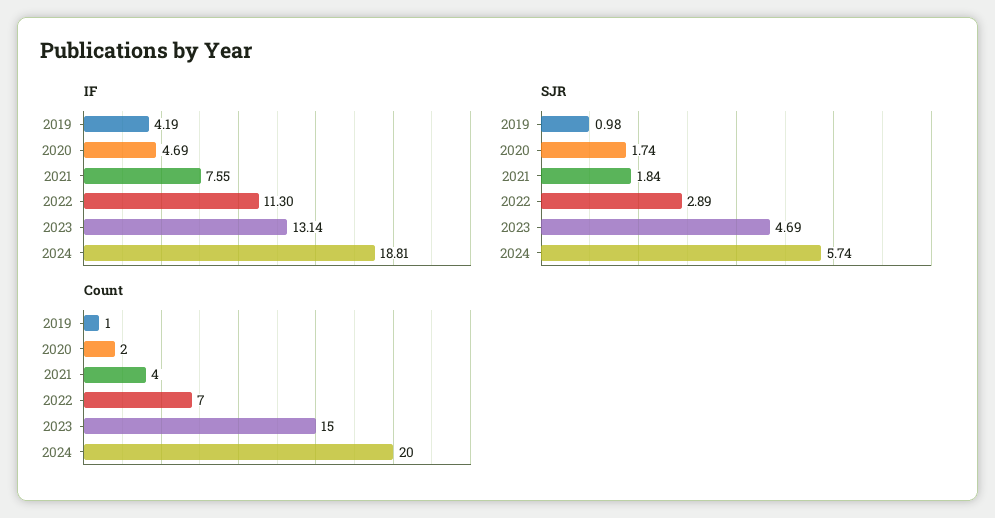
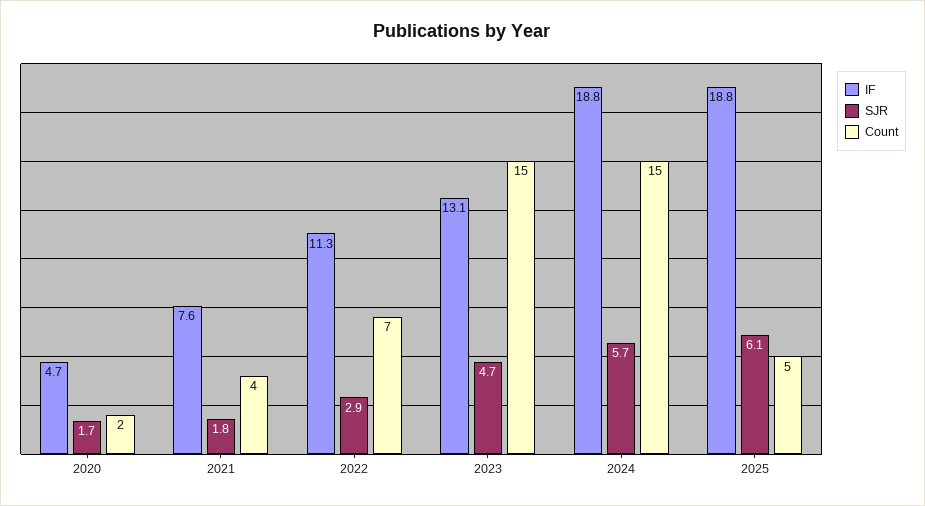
IF, 2019: 4.19 -> none
SJR, 2019: 0.98 -> none
Count, 2019: 1 -> none
Count, 2024: 20 -> 15
IF, 2025: none -> 18.8
SJR, 2025: none -> 6.1
Count, 2025: none -> 5

